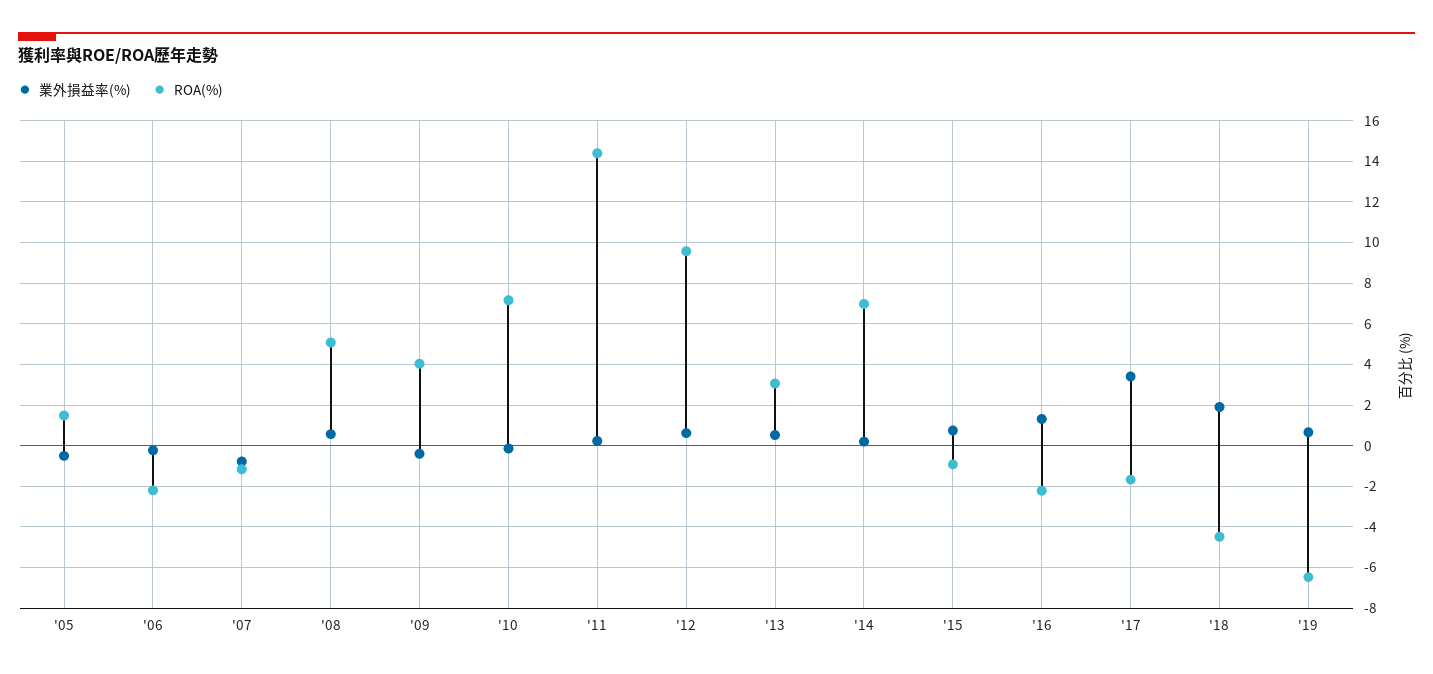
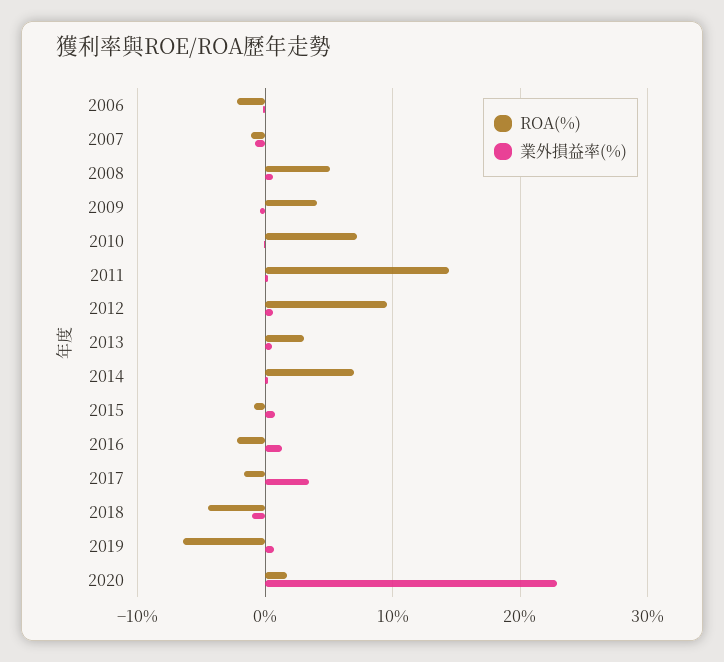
業外損益率(%), '05: -0.5 -> none
ROA(%), '05: 1.5 -> none
業外損益率(%), '18: 2 -> -1
ROA(%), 2020: none -> 2
業外損益率(%), 2020: none -> 23

